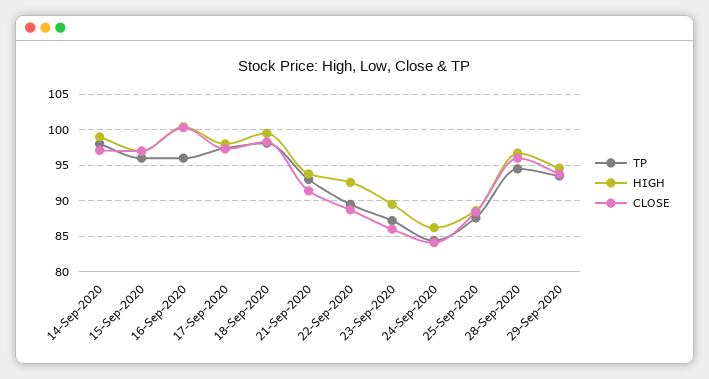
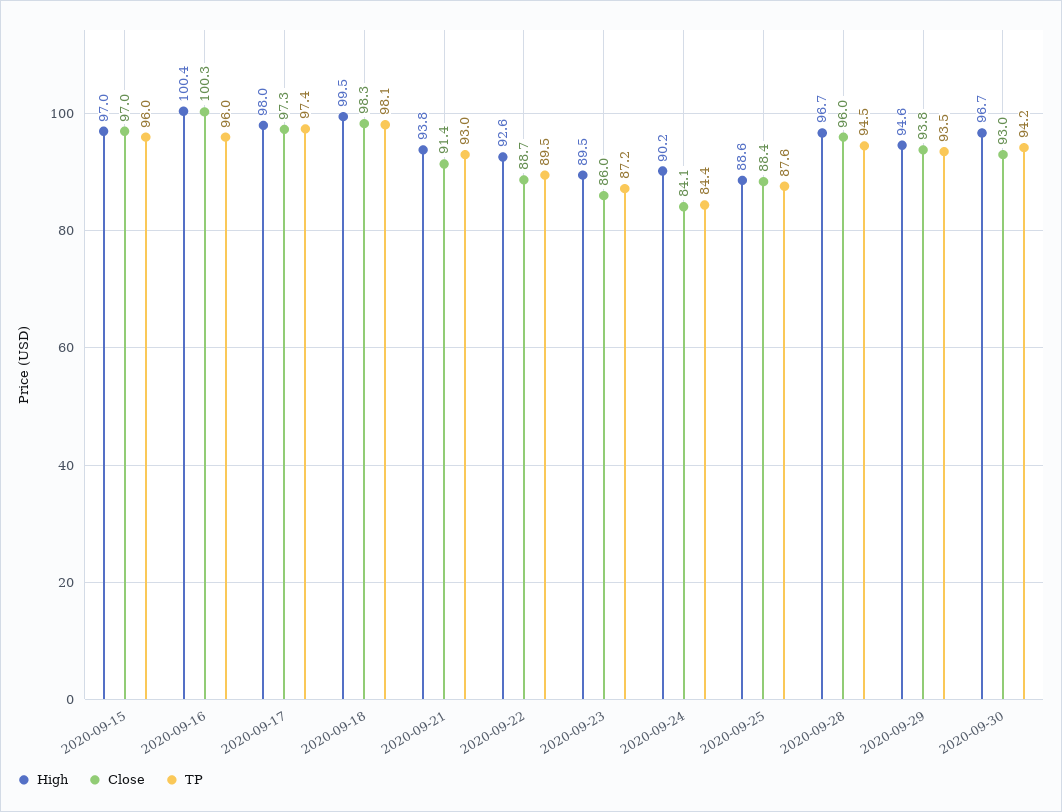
TP, 14-Sep-2020: 98 -> none
HIGH, 14-Sep-2020: 99 -> none
CLOSE, 14-Sep-2020: 97 -> none
HIGH, 24-Sep-2020: 86 -> 90.2
HIGH, 2020-09-30: none -> 96.7
CLOSE, 2020-09-30: none -> 93
TP, 2020-09-30: none -> 94.2

